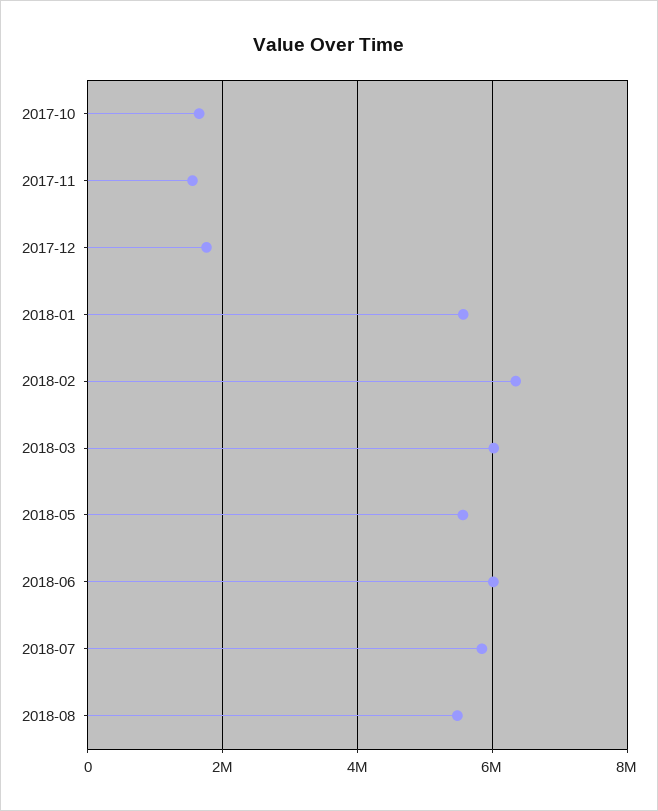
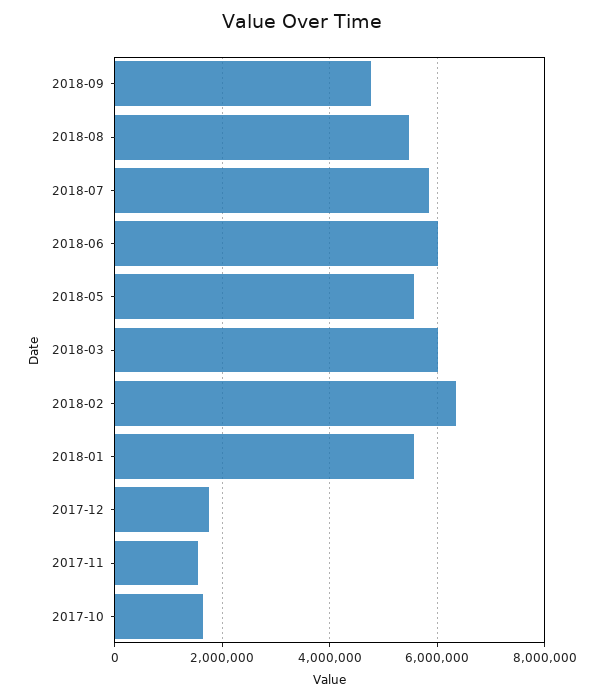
2018-09: none -> 4800000

